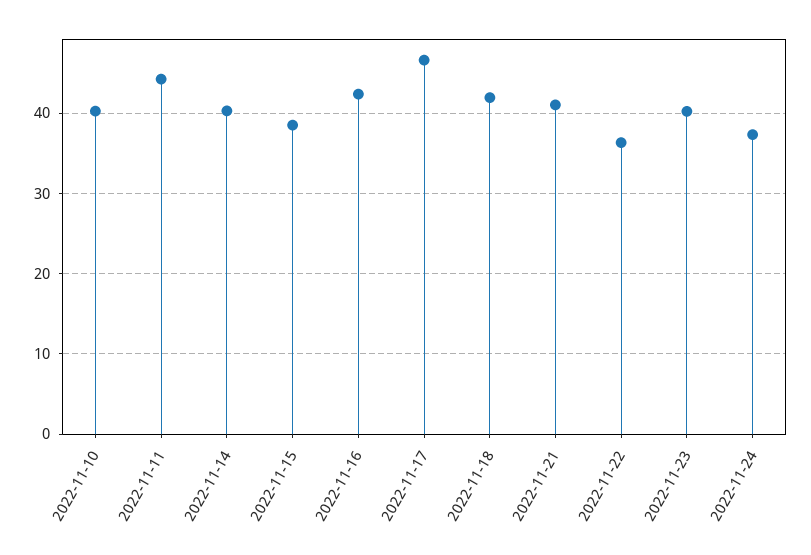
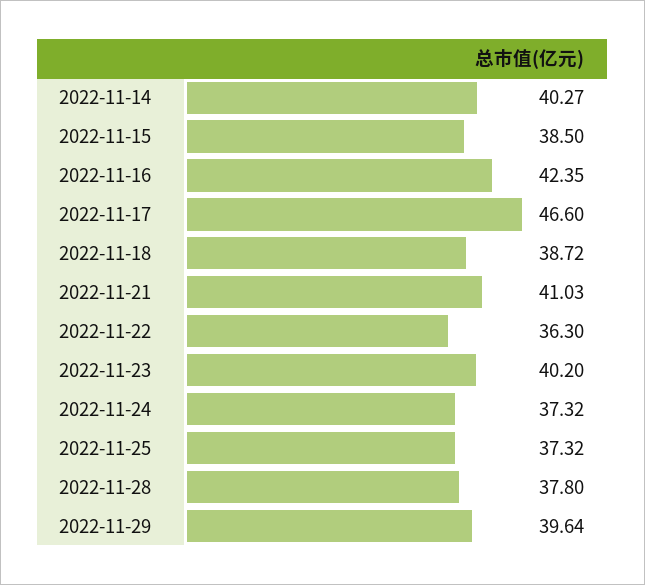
2022-11-10: 40 -> none
2022-11-11: 44 -> none
2022-11-18: 42 -> 38.72
2022-11-25: none -> 37.32
2022-11-28: none -> 37.8
2022-11-29: none -> 39.64

